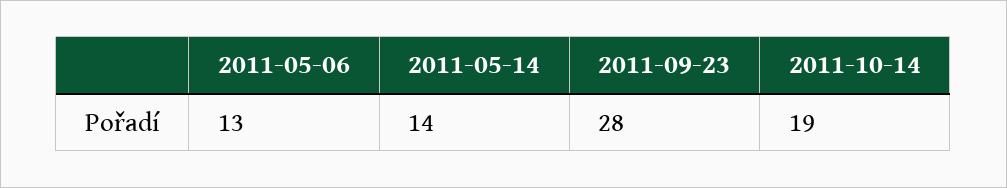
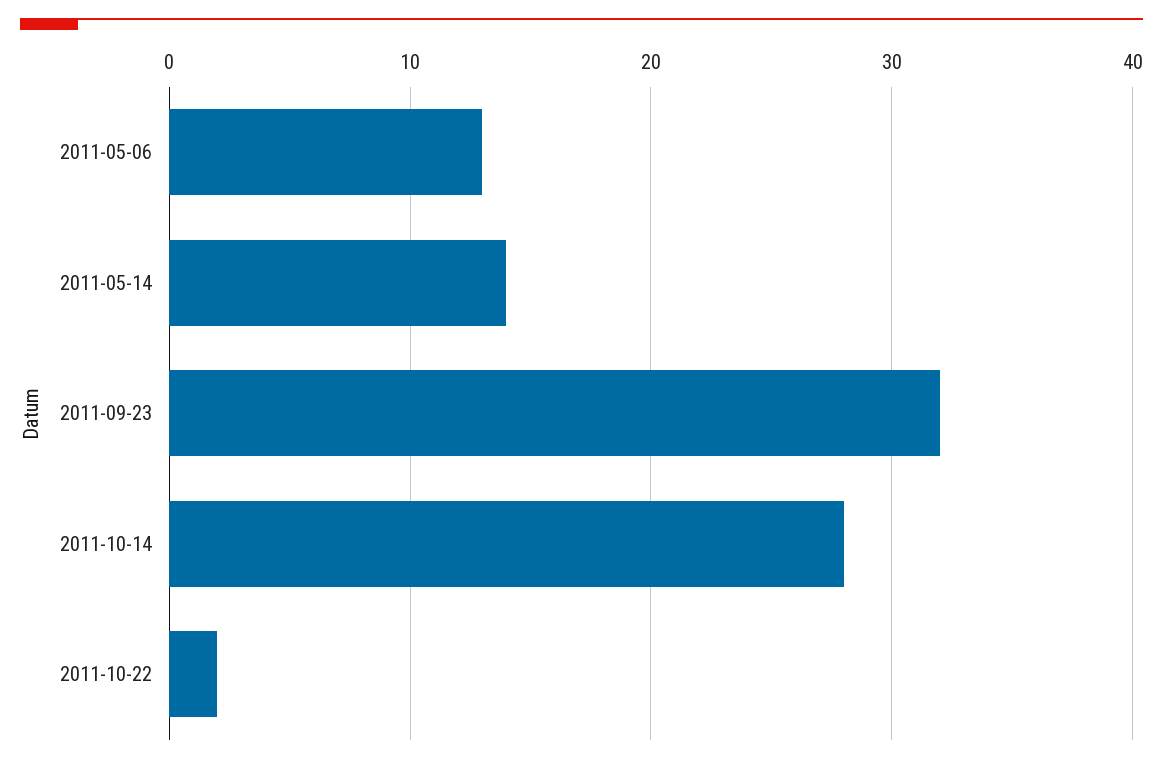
2011-09-23: 28 -> 32
2011-10-14: 19 -> 28
2011-10-22: none -> 2

